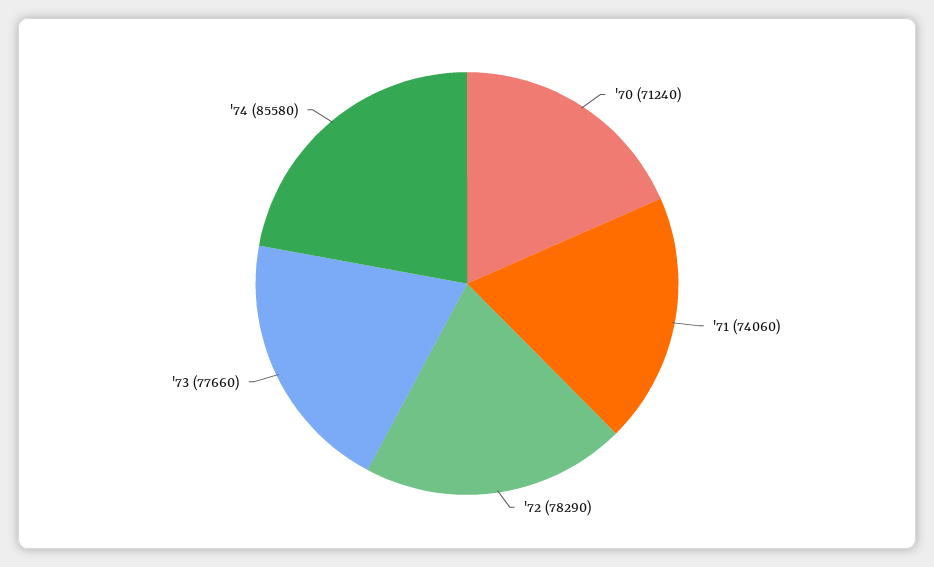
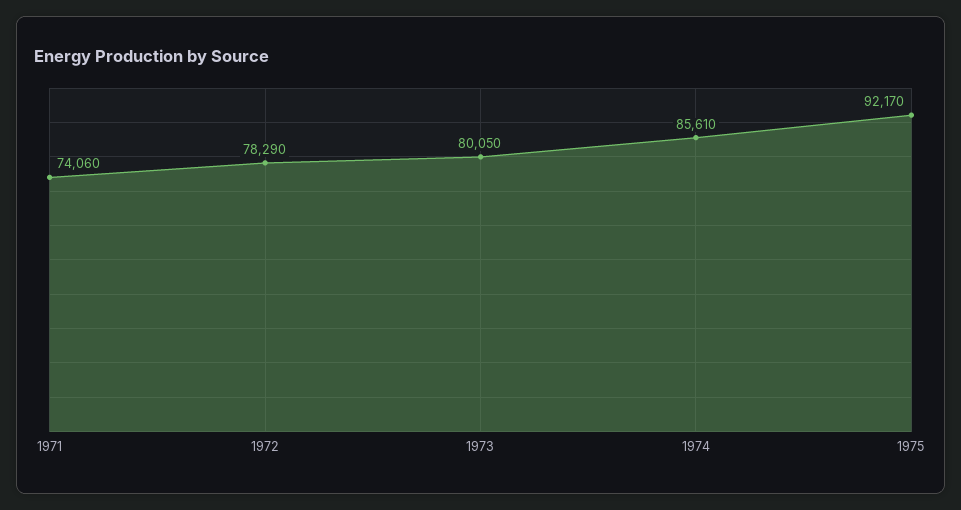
'70: 71240 -> none
'73: 77660 -> 80050
'74: 85580 -> 85610
1975: none -> 92170

